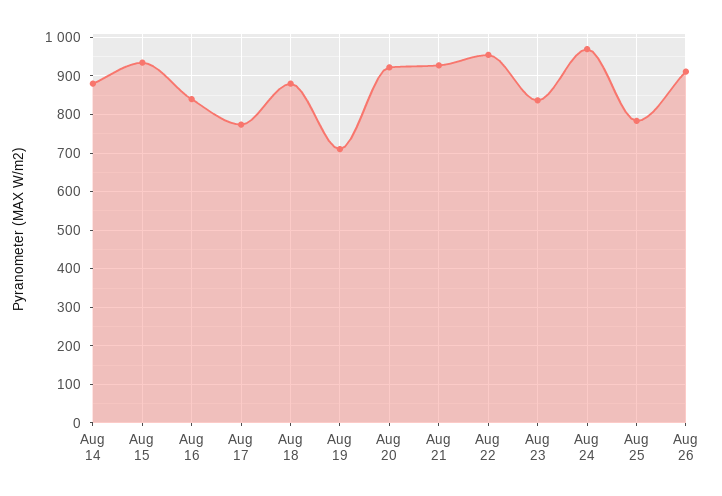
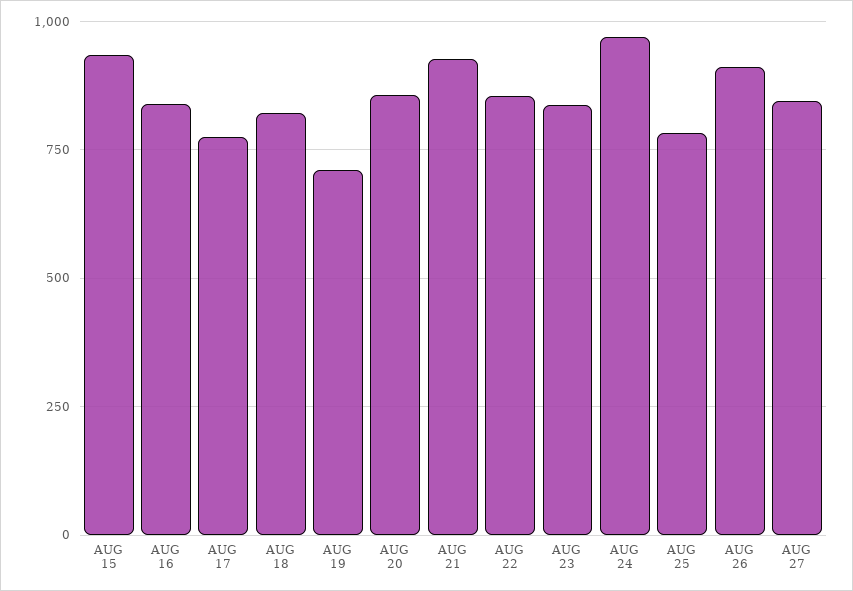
Aug 14: 880 -> none
Aug 18: 880 -> 825
Aug 20: 920 -> 850
Aug 22: 960 -> 850
AUG 27: none -> 850

